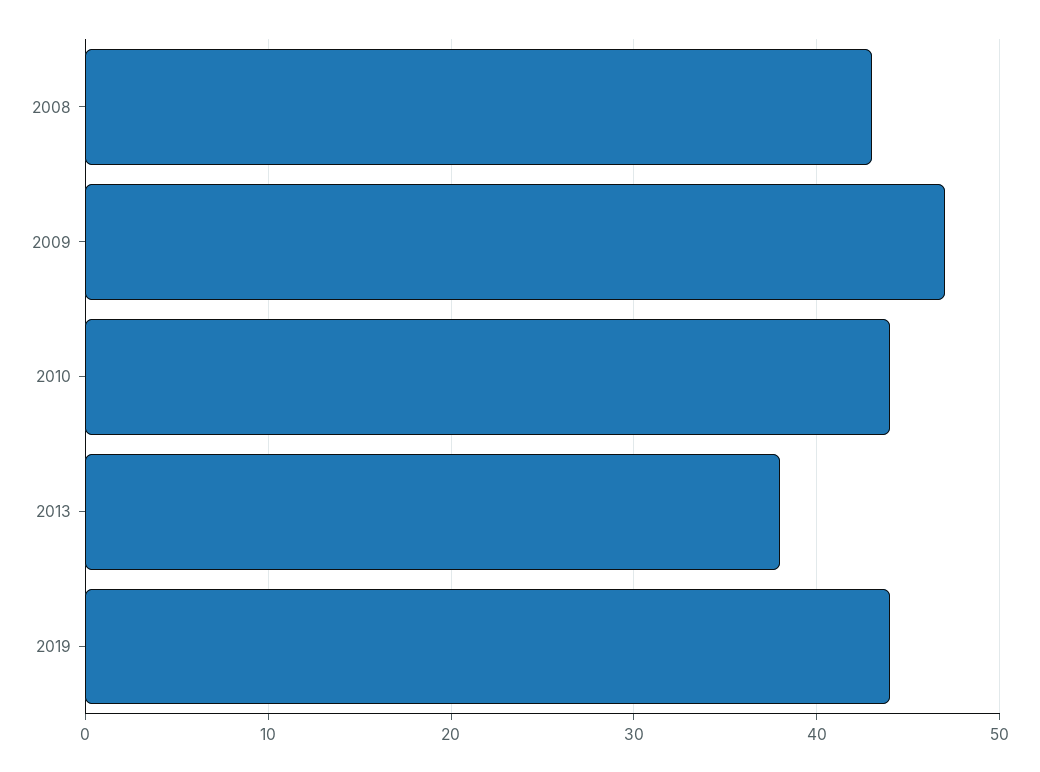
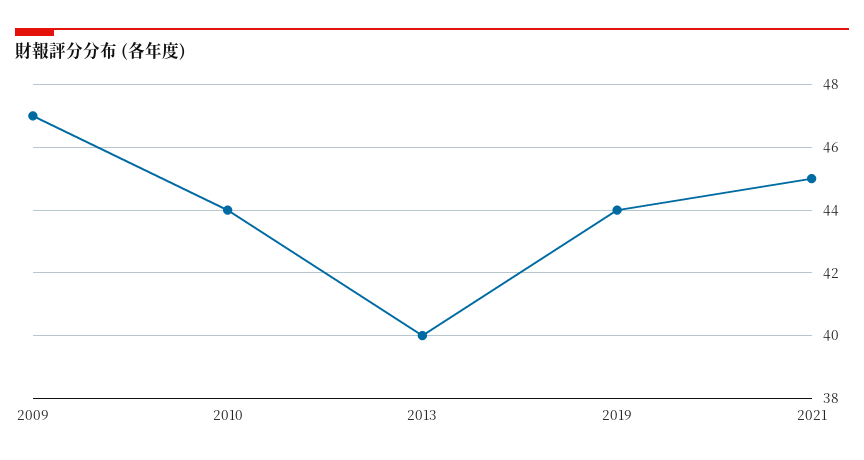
2008: 43 -> none
2013: 38 -> 40
2021: none -> 45

